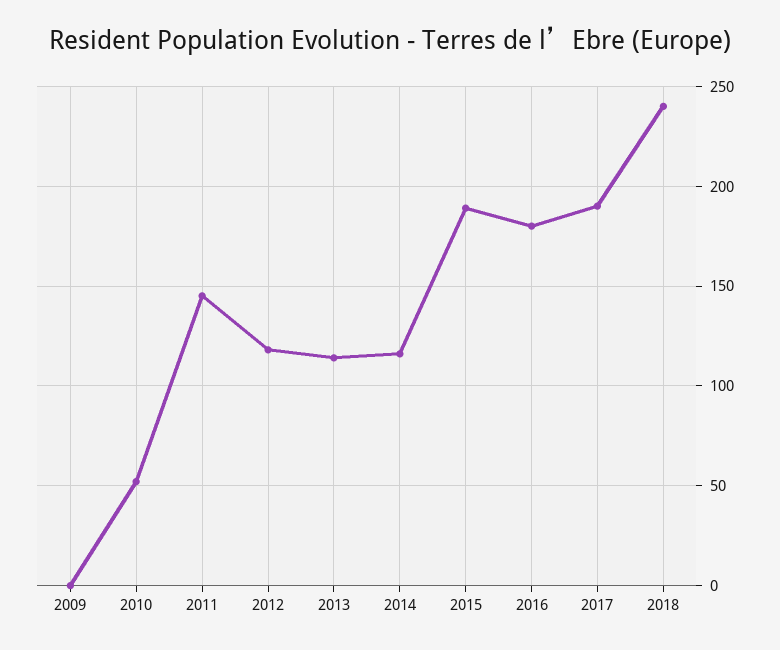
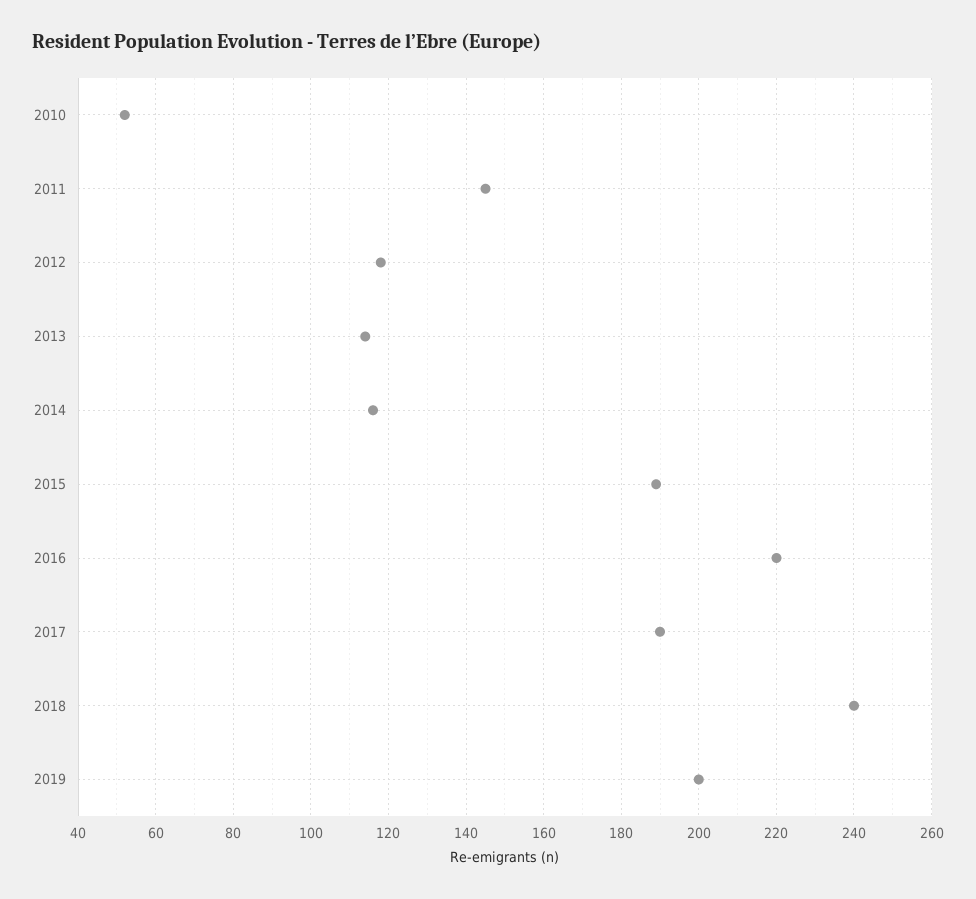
2009: 0 -> none
2016: 180 -> 220
2019: none -> 200

